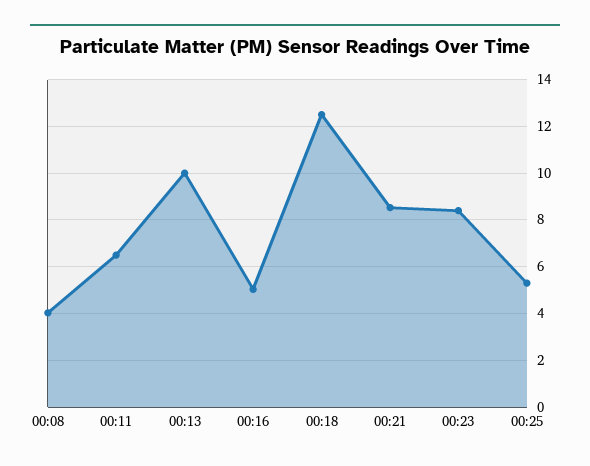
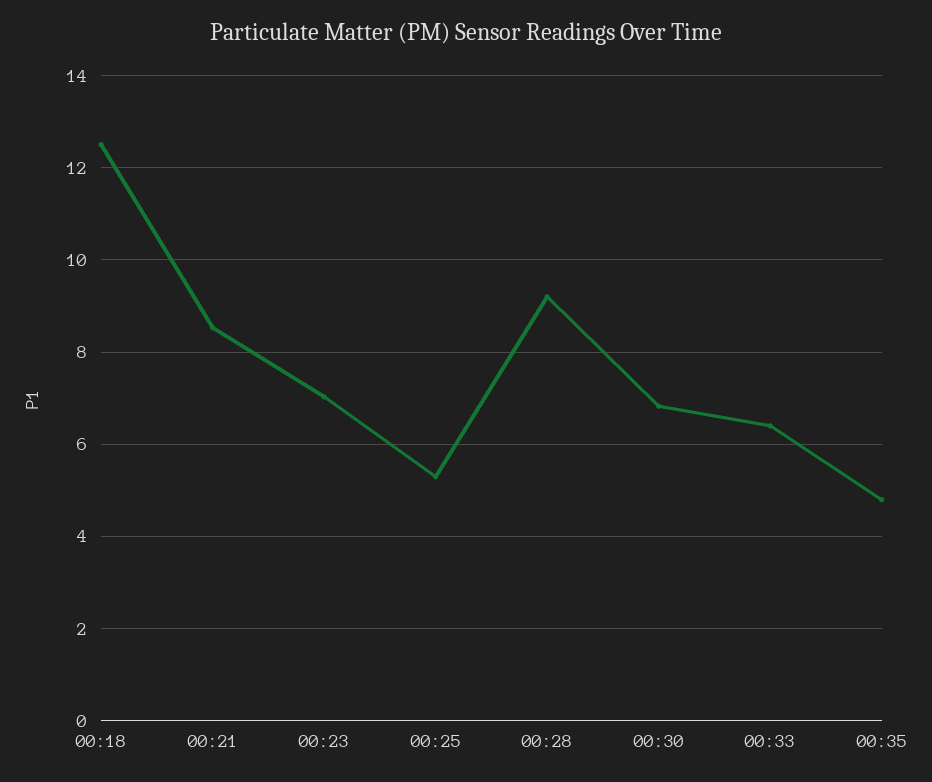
00:08: 4 -> none
00:11: 6.5 -> none
00:13: 10 -> none
00:16: 5 -> none
00:23: 8.5 -> 7
00:28: none -> 9.2
00:30: none -> 6.8
00:33: none -> 6.4
00:35: none -> 4.8

